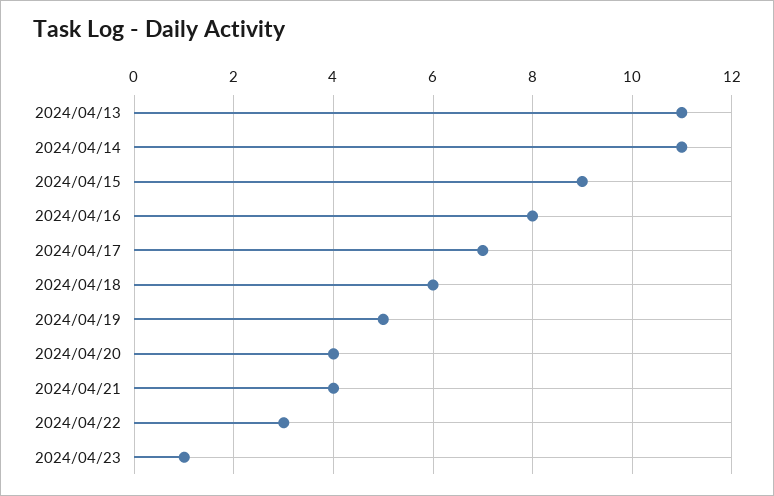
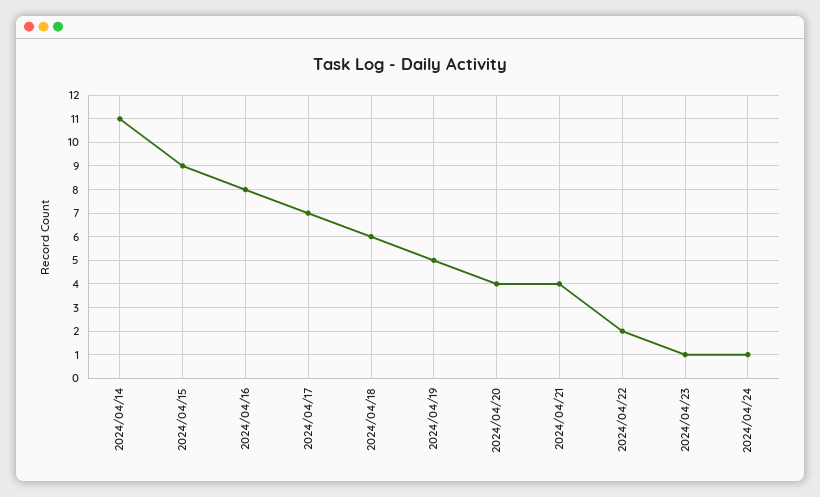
2024/04/13: 11 -> none
2024/04/22: 3 -> 2
2024/04/24: none -> 1

